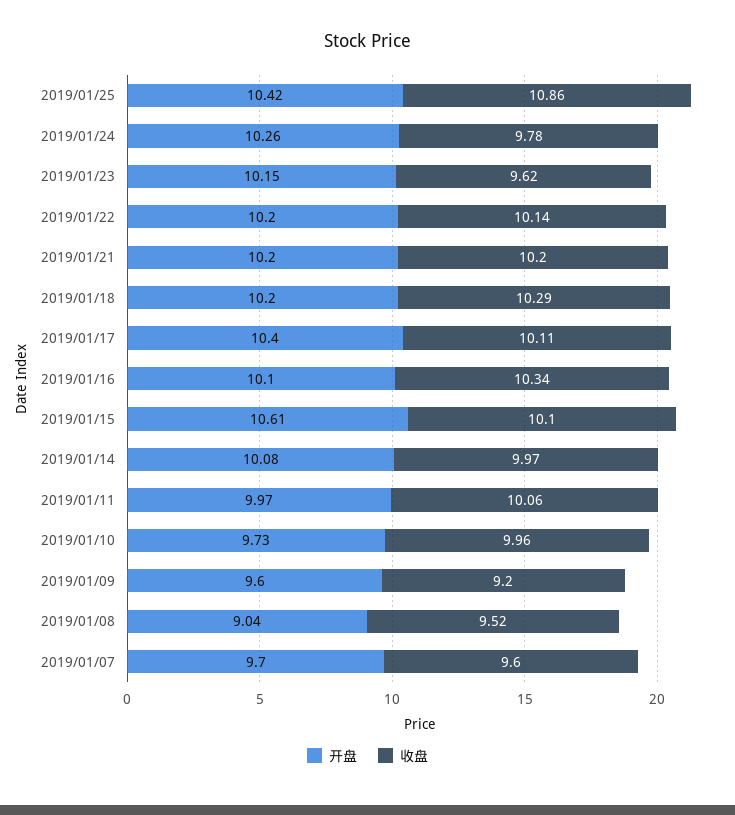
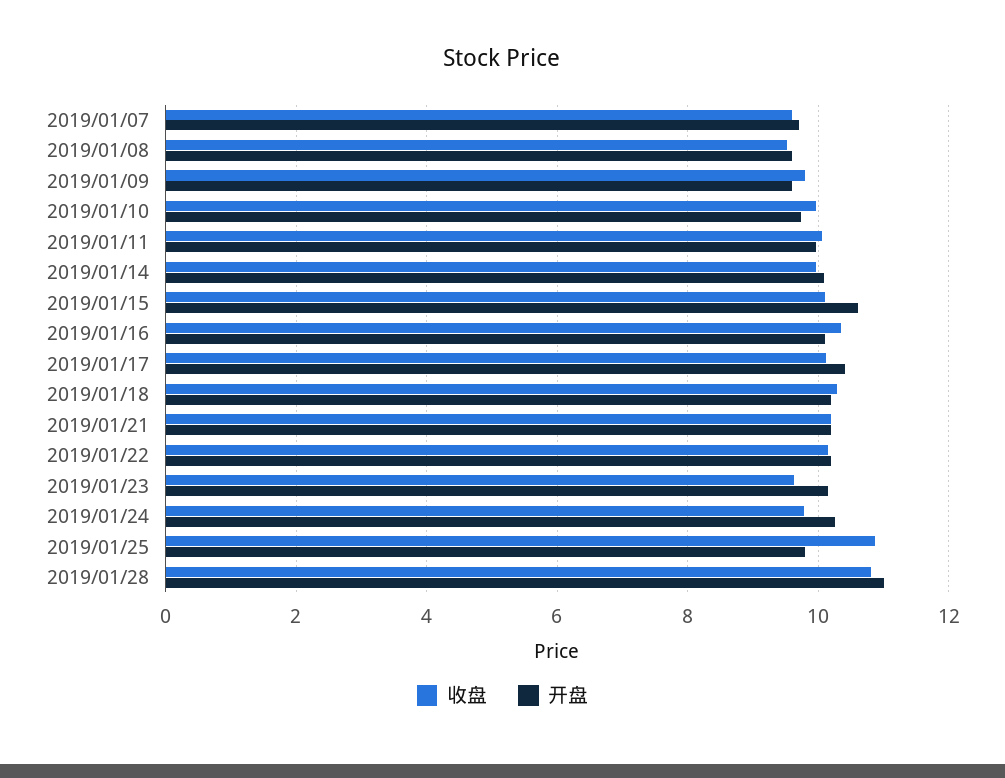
开盘, 2019/01/25: 10.42 -> 9.8
收盘, 2019/01/09: 9.2 -> 9.8
开盘, 2019/01/08: 9.04 -> 9.6
收盘, 2019/01/28: none -> 10.8
开盘, 2019/01/28: none -> 11

